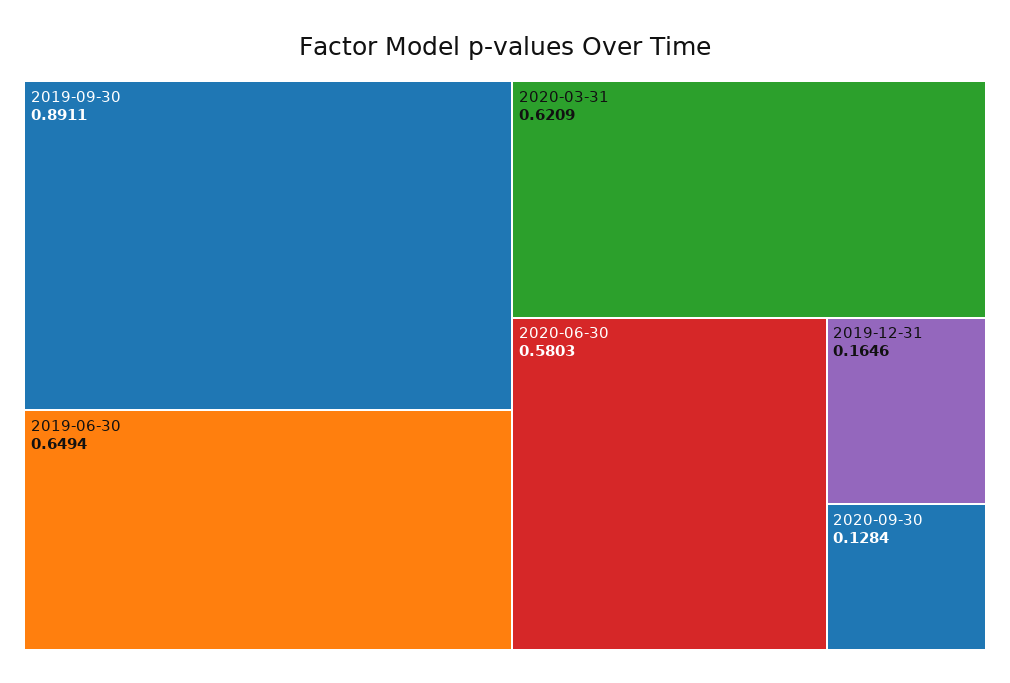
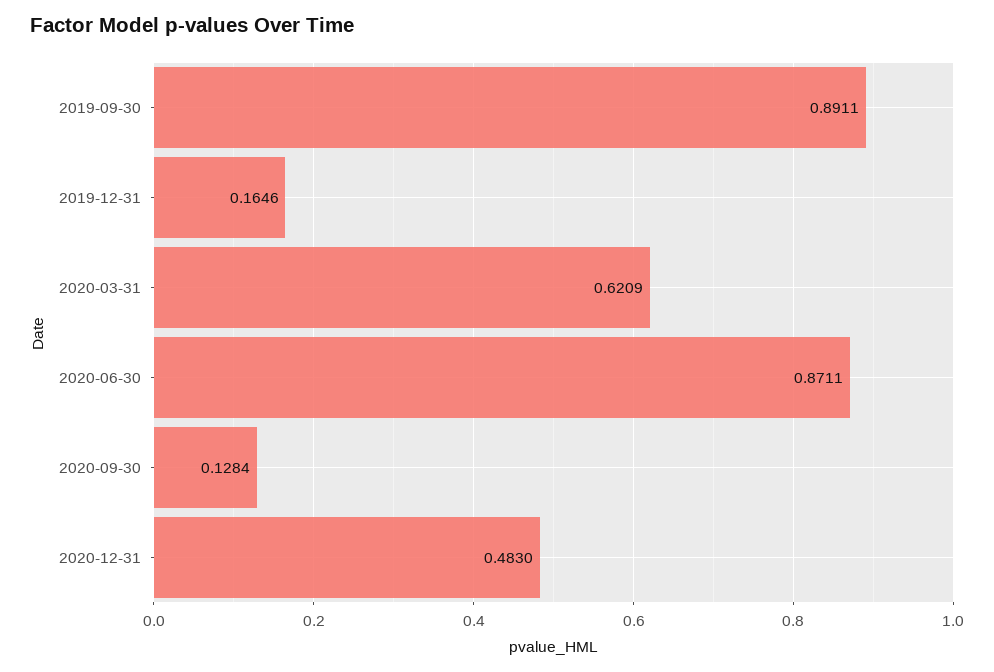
2019-06-30: 0.6494 -> none
2020-06-30: 0.5803 -> 0.8711
2020-12-31: none -> 0.483

